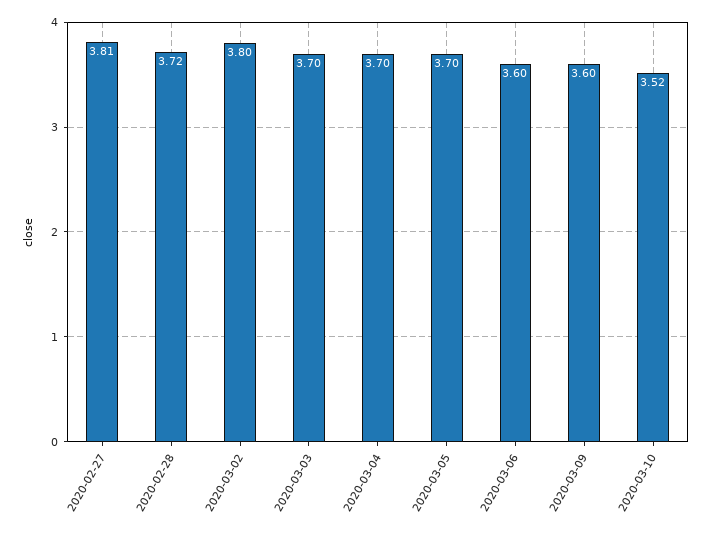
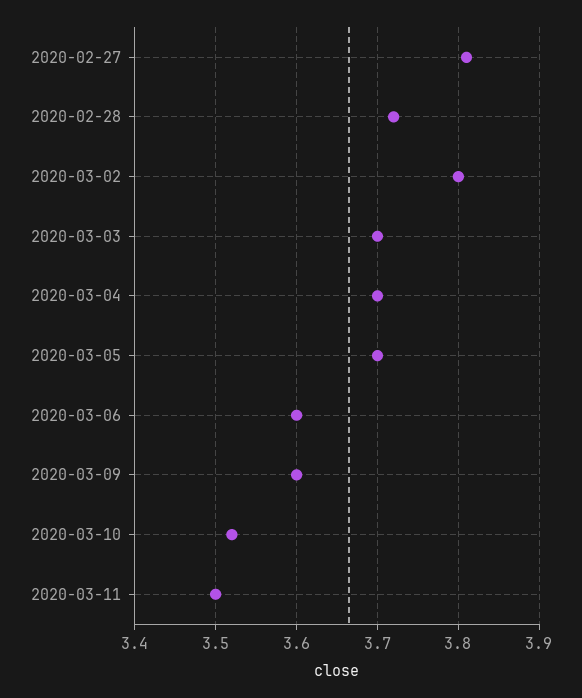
2020-03-11: none -> 3.5

